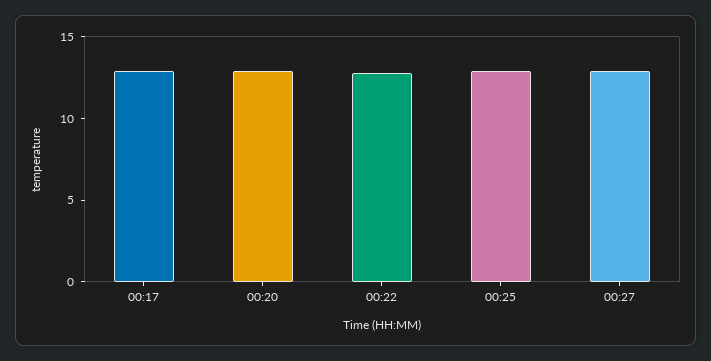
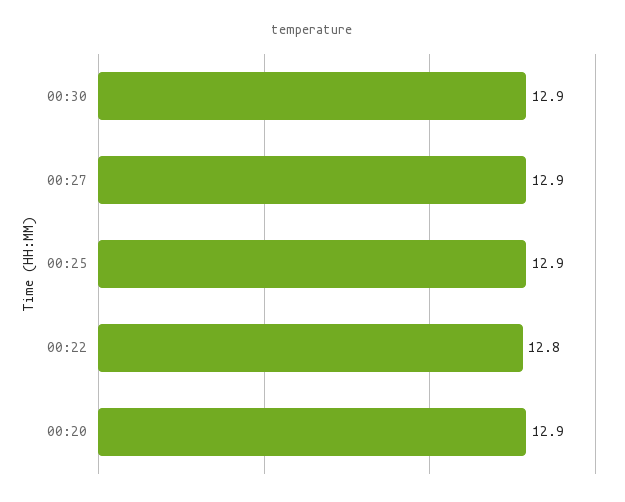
00:17: 13 -> none
00:30: none -> 12.9

